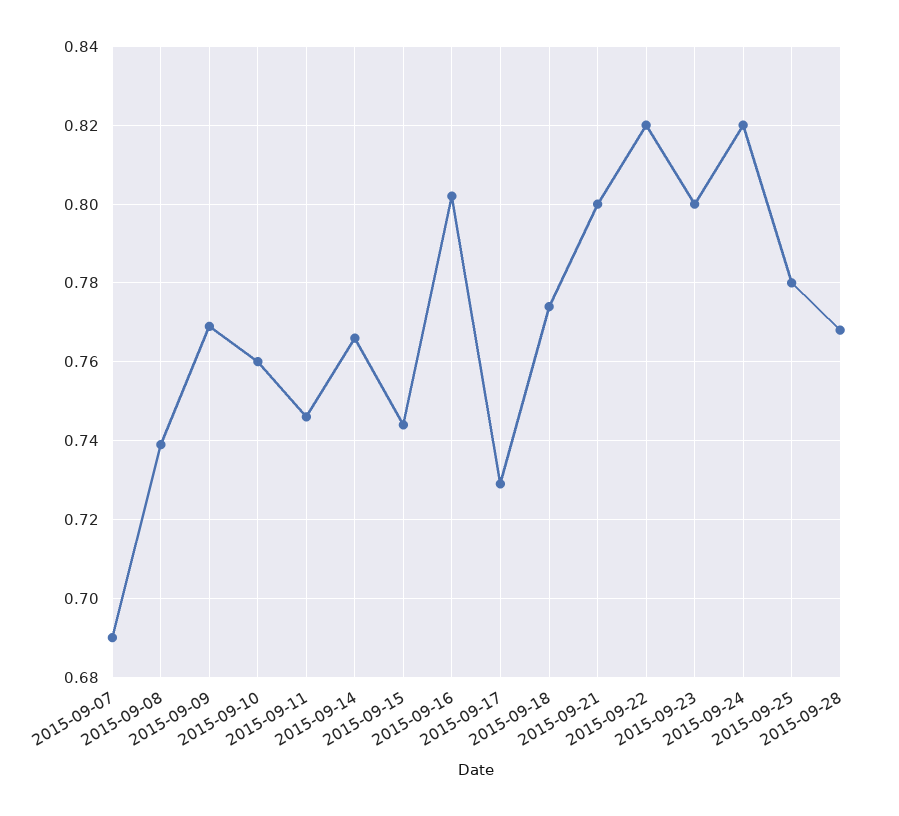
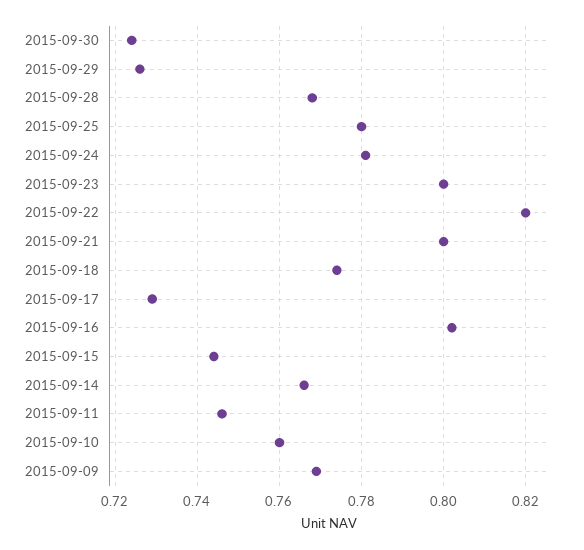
2015-09-07: 0.69 -> none
2015-09-08: 0.74 -> none
2015-09-24: 0.82 -> 0.78
2015-09-30: none -> 0.725
2015-09-29: none -> 0.725

